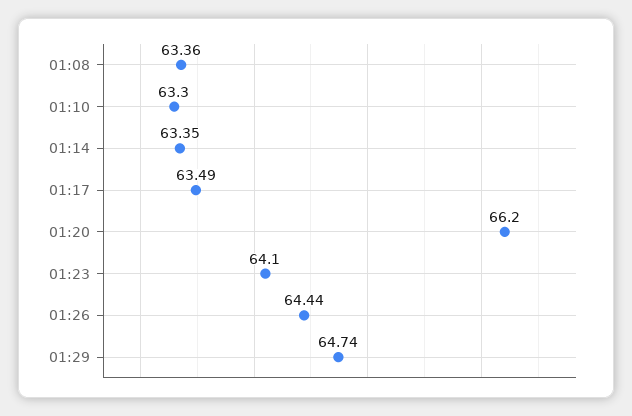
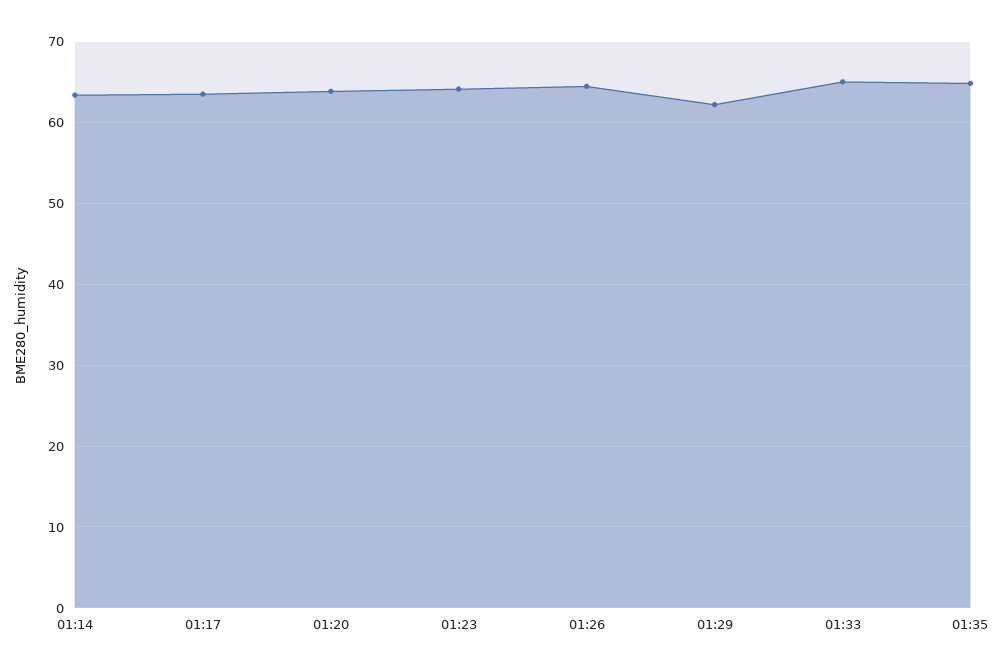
01:08: 63.36 -> none
01:10: 63.3 -> none
01:20: 66.2 -> 64
01:29: 64.74 -> 62
01:33: none -> 65
01:35: none -> 65

